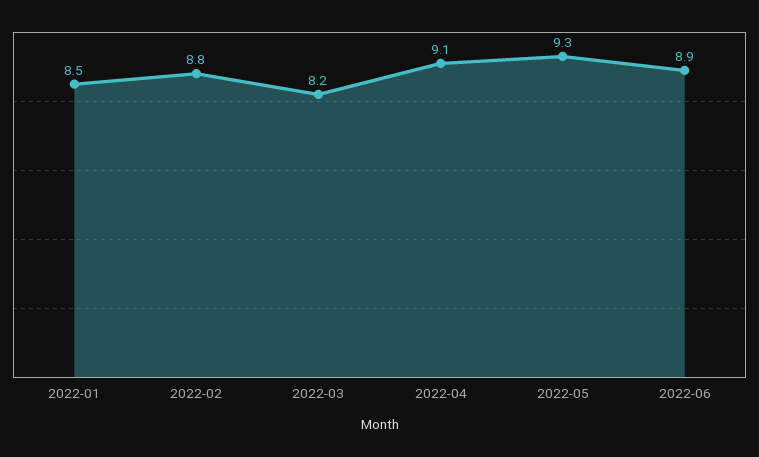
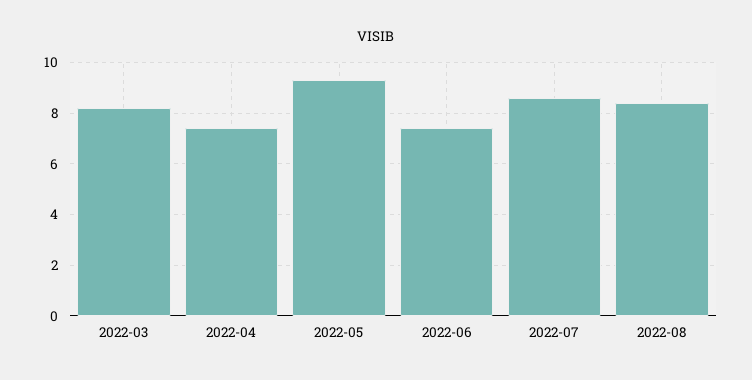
2022-01: 8.5 -> none
2022-02: 8.8 -> none
2022-04: 9.1 -> 7.5
2022-06: 8.9 -> 7.5
2022-07: none -> 8.5
2022-08: none -> 8.5

